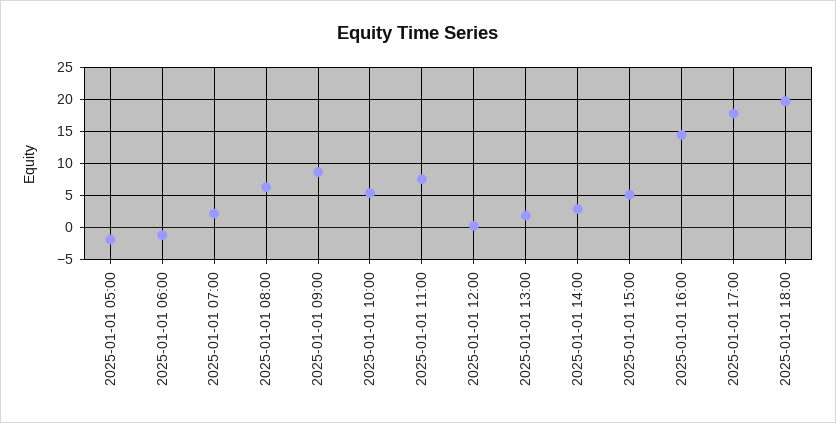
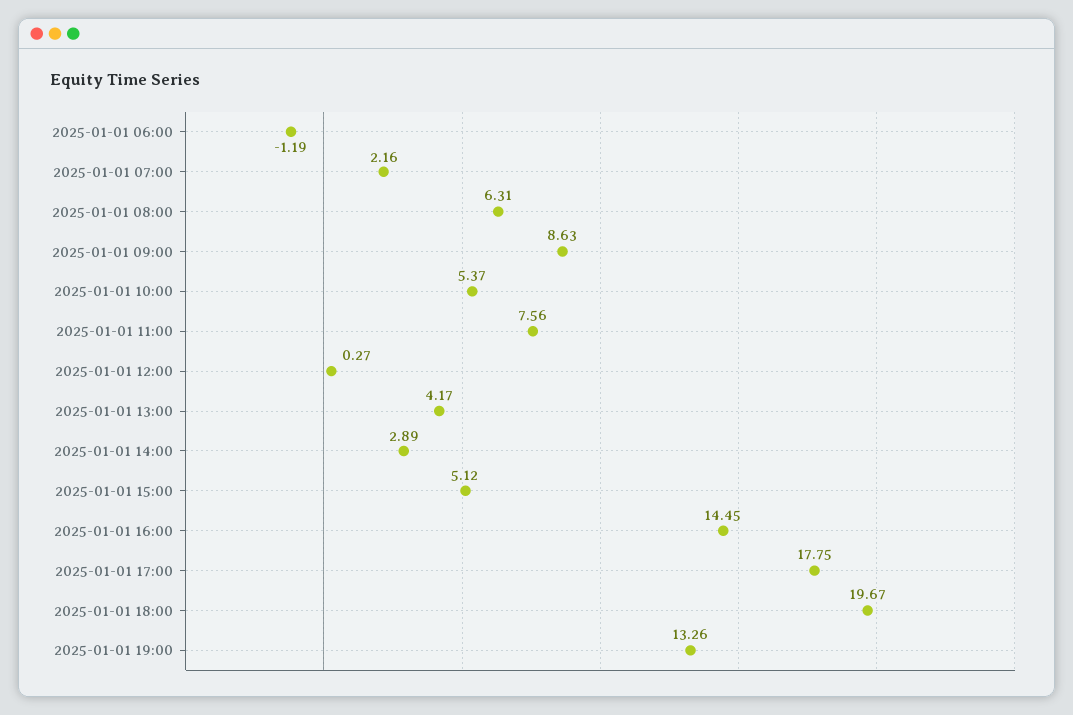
2025-01-01 05:00: -2 -> none
2025-01-01 13:00: 2 -> 4.17
2025-01-01 19:00: none -> 13.26

